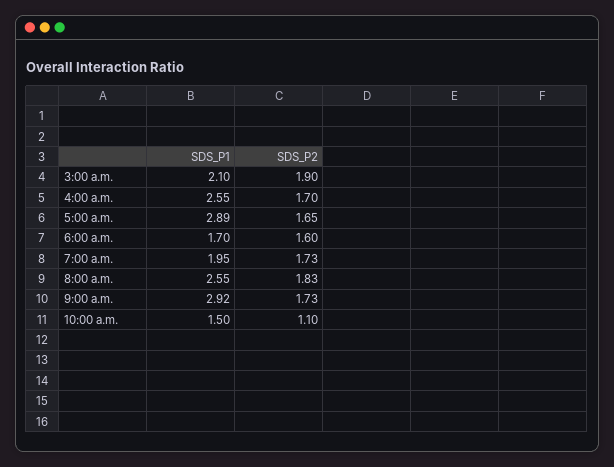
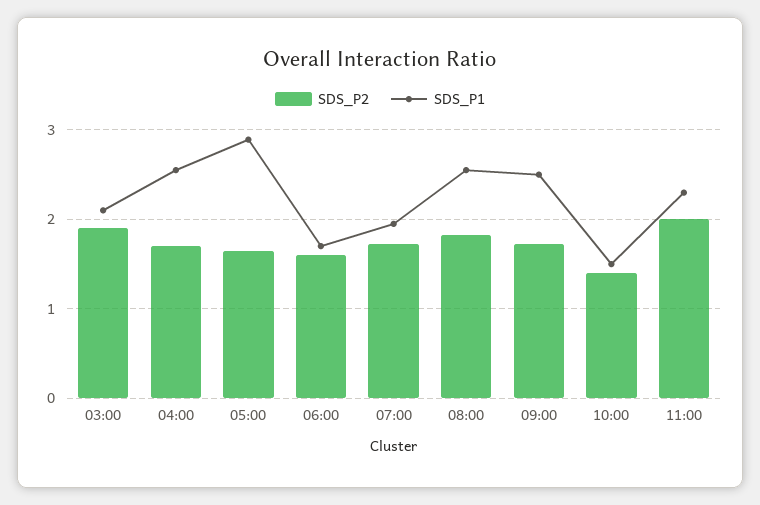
SDS_P1, 9:00 a.m.: 2.92 -> 2.5
SDS_P2, 10:00 a.m.: 1.1 -> 1.4
SDS_P2, 11:00: none -> 2
SDS_P1, 11:00: none -> 2.3

